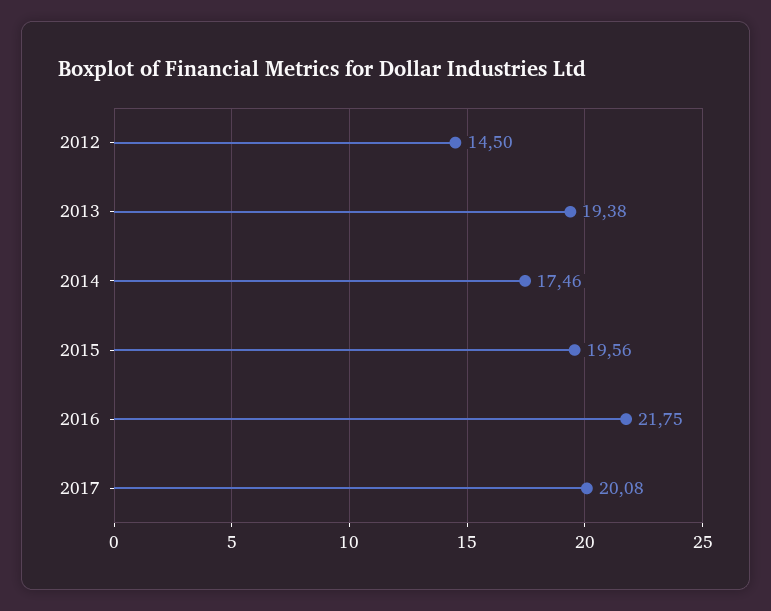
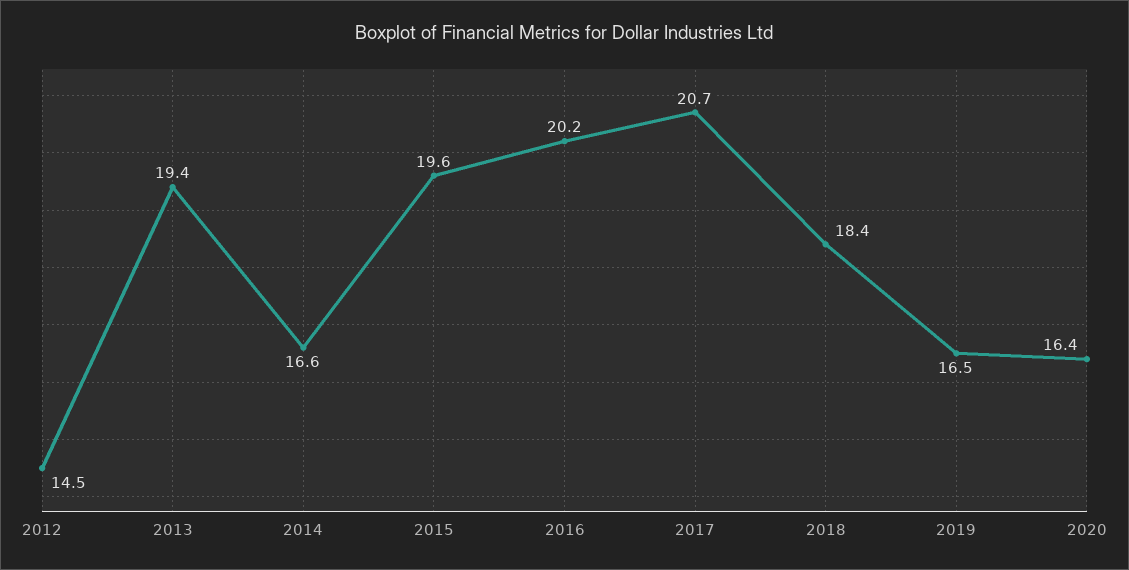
2014: 17.46 -> 16.6
2016: 21.75 -> 20.2
2017: 20.08 -> 20.7
2018: none -> 18.4
2019: none -> 16.5
2020: none -> 16.4

